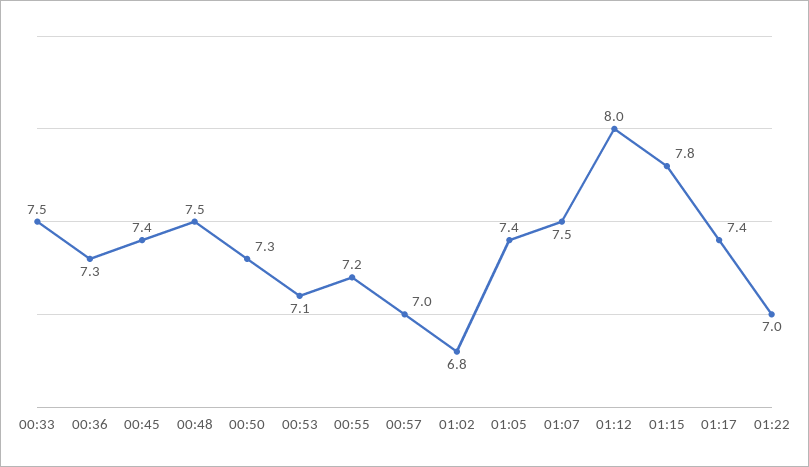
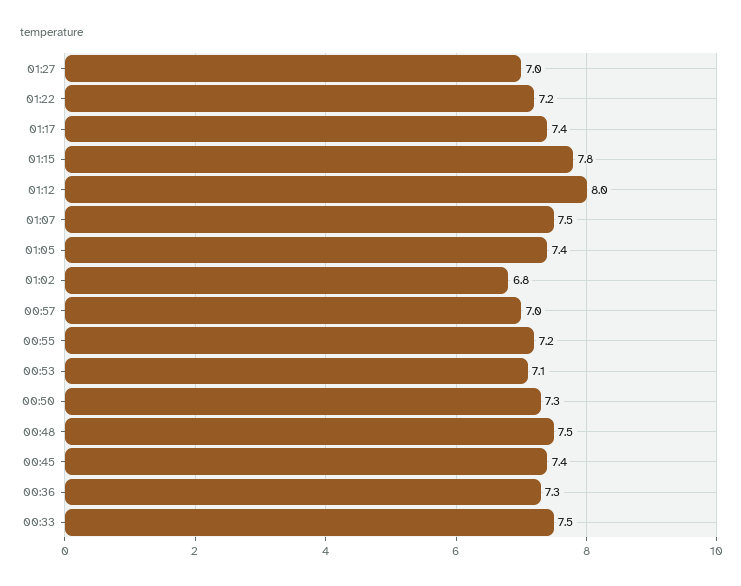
01:22: 7 -> 7.2
01:27: none -> 7

